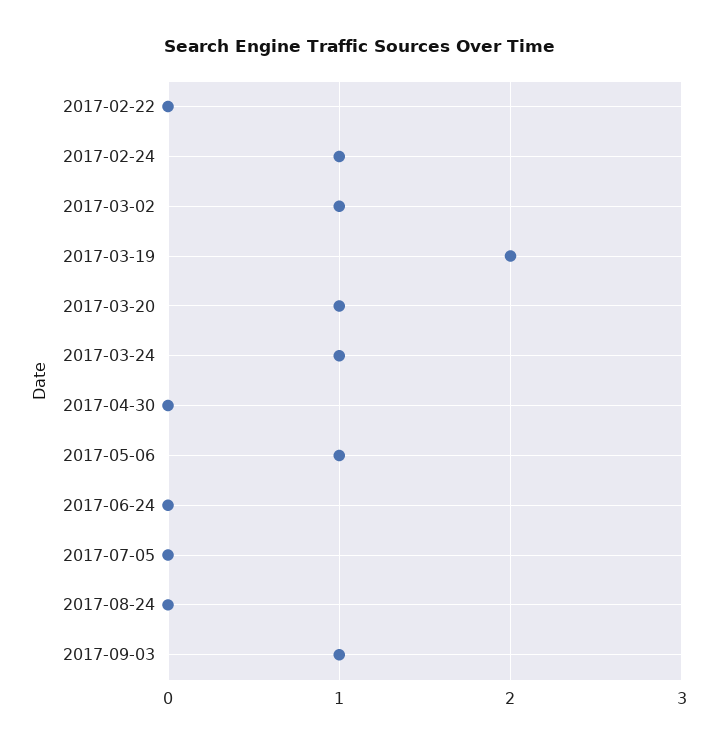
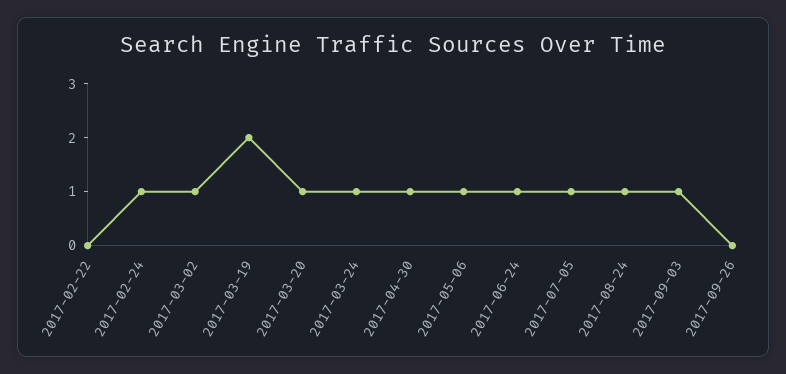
2017-04-30: 0 -> 1
2017-06-24: 0 -> 1
2017-07-05: 0 -> 1
2017-08-24: 0 -> 1
2017-09-26: none -> 0

